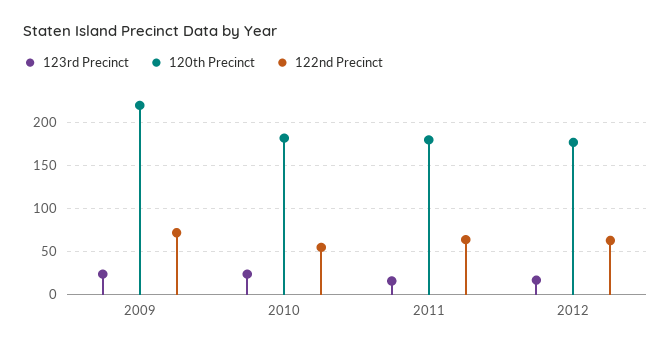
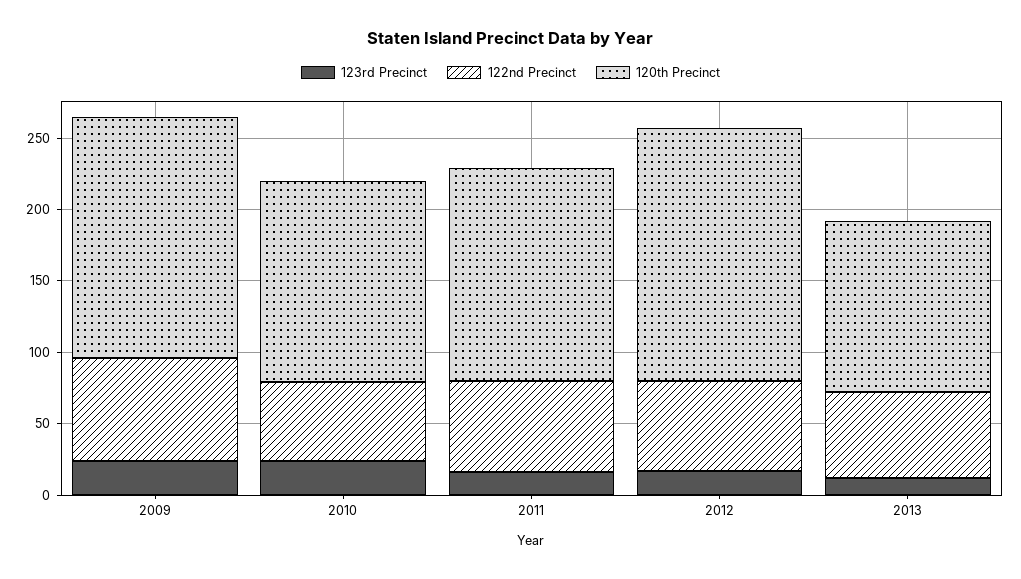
120th Precinct, 2009: 220 -> 170
120th Precinct, 2010: 180 -> 140
120th Precinct, 2011: 180 -> 150
123rd Precinct, 2013: none -> 10
122nd Precinct, 2013: none -> 60
120th Precinct, 2013: none -> 120

